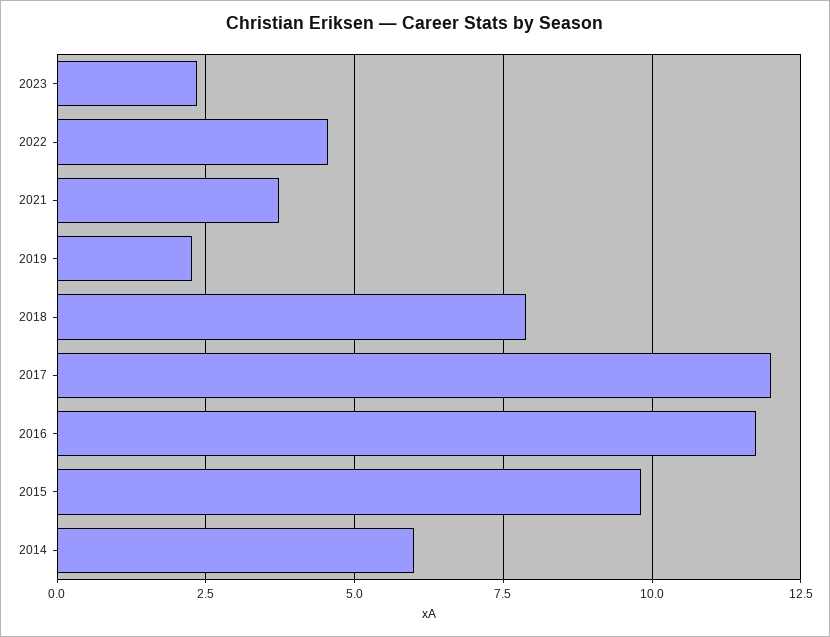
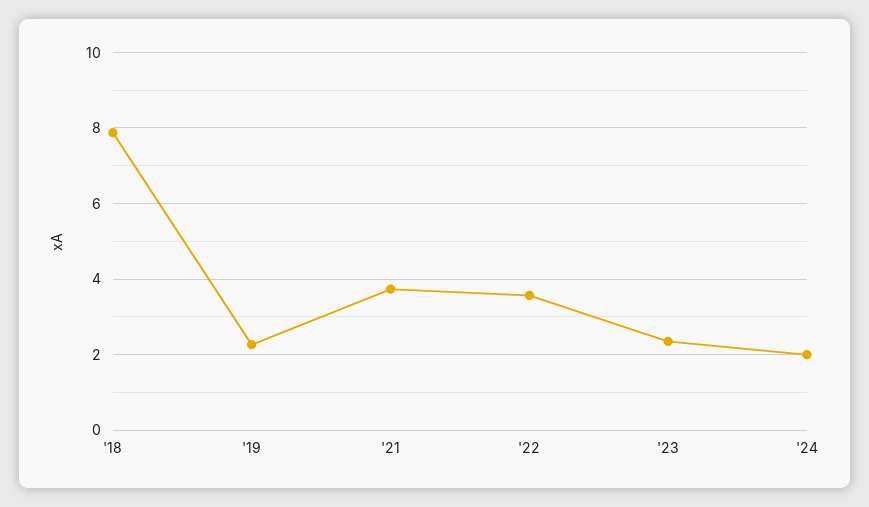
2022: 4.5 -> 3.6
2017: 12 -> none
2016: 11.75 -> none
2015: 9.75 -> none
2014: 6 -> none
'24: none -> 2

